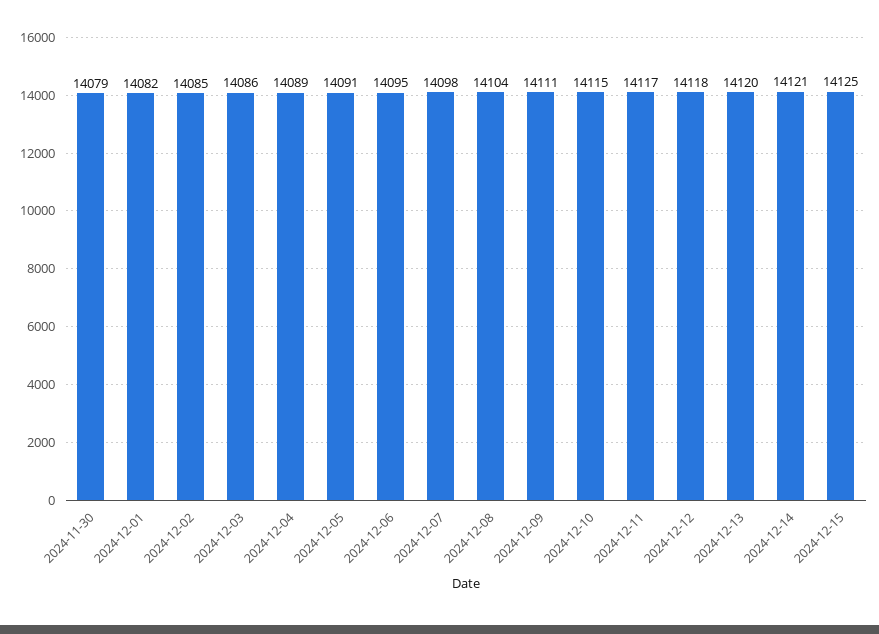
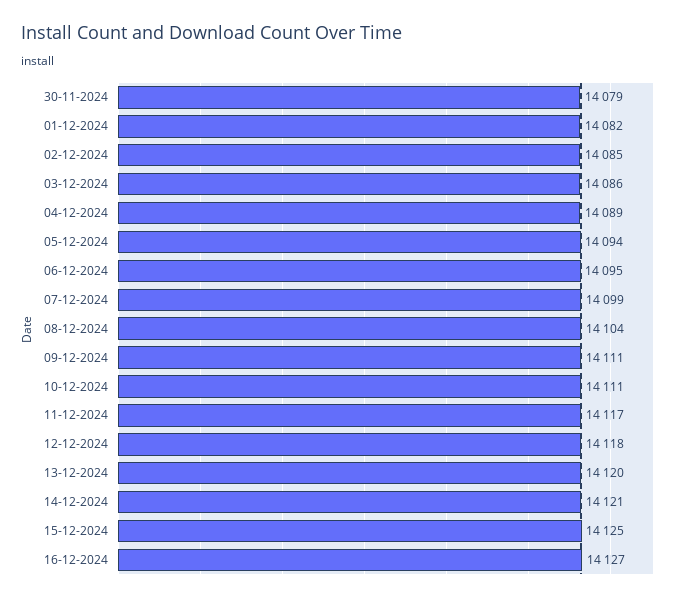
2024-12-05: 14091 -> 14094
2024-12-07: 14098 -> 14099
2024-12-10: 14115 -> 14111
16-12-2024: none -> 14127

